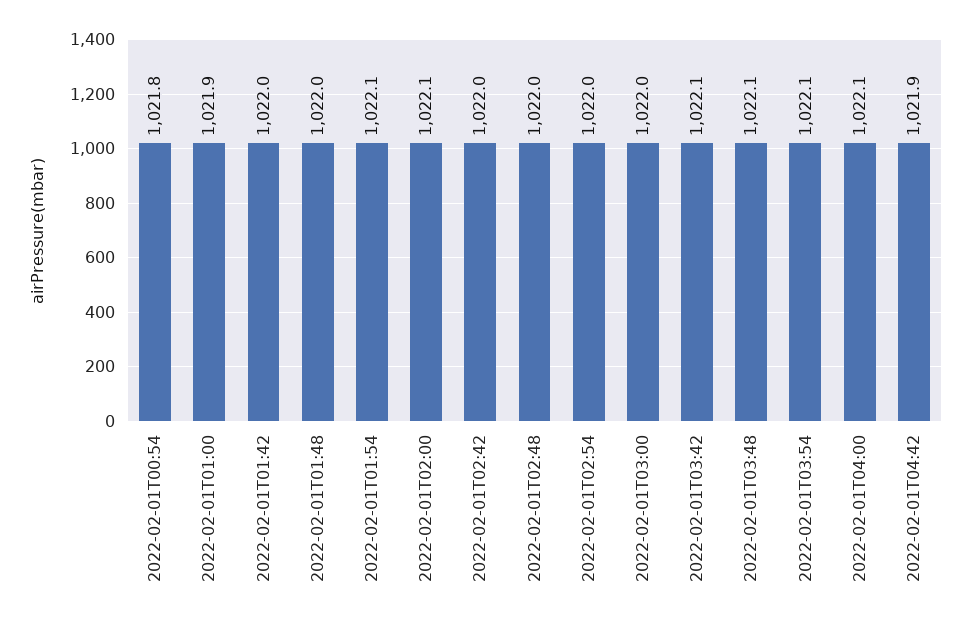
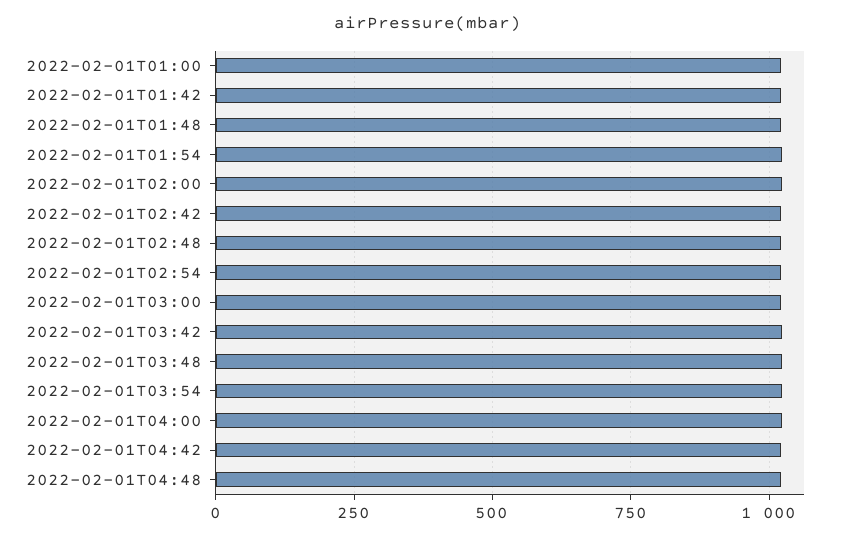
2022-02-01T00:54: 1021.8 -> none
2022-02-01T04:48: none -> 1025

